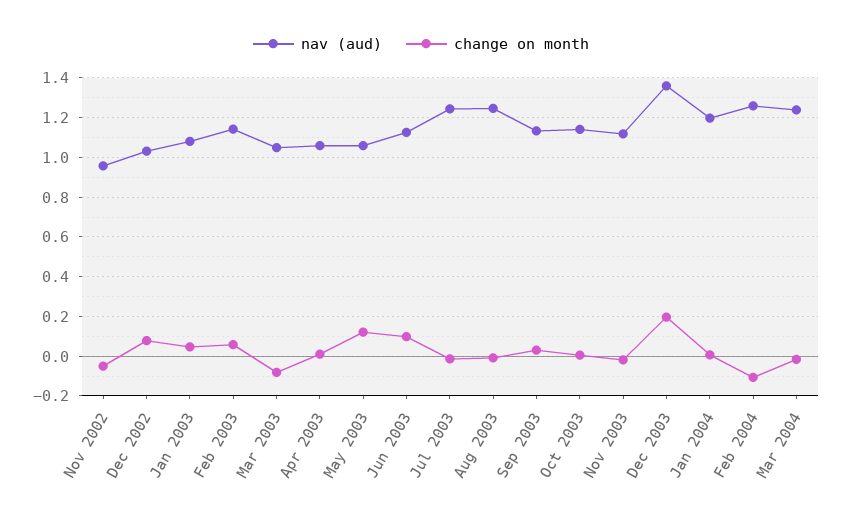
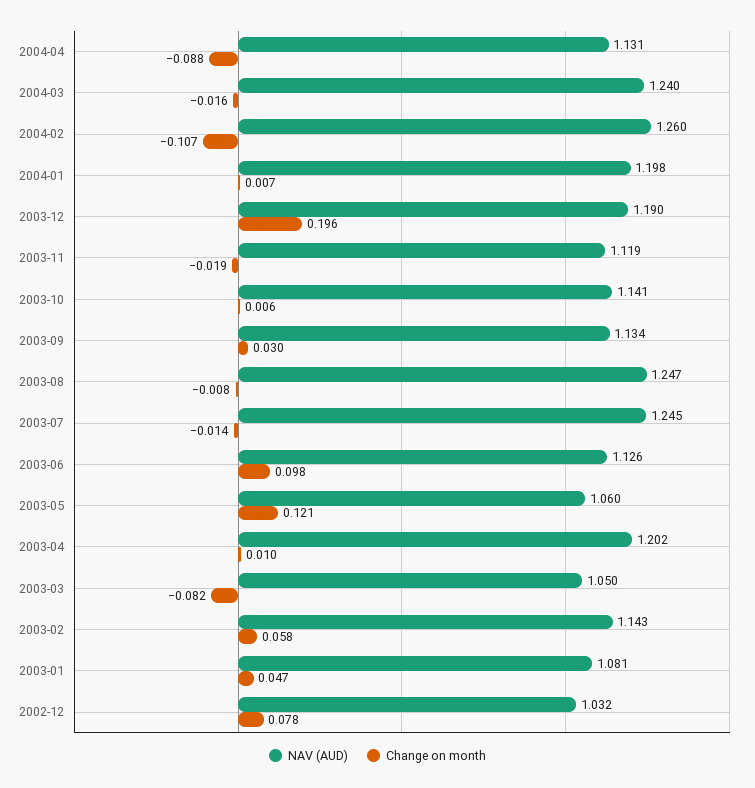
nav (aud), Nov 2002: 0.95 -> none
change on month, Nov 2002: -0.05 -> none
nav (aud), Apr 2003: 1.05 -> 1.202
nav (aud), Dec 2003: 1.35 -> 1.19
nav (aud), 2004-04: none -> 1.131
change on month, 2004-04: none -> -0.088

